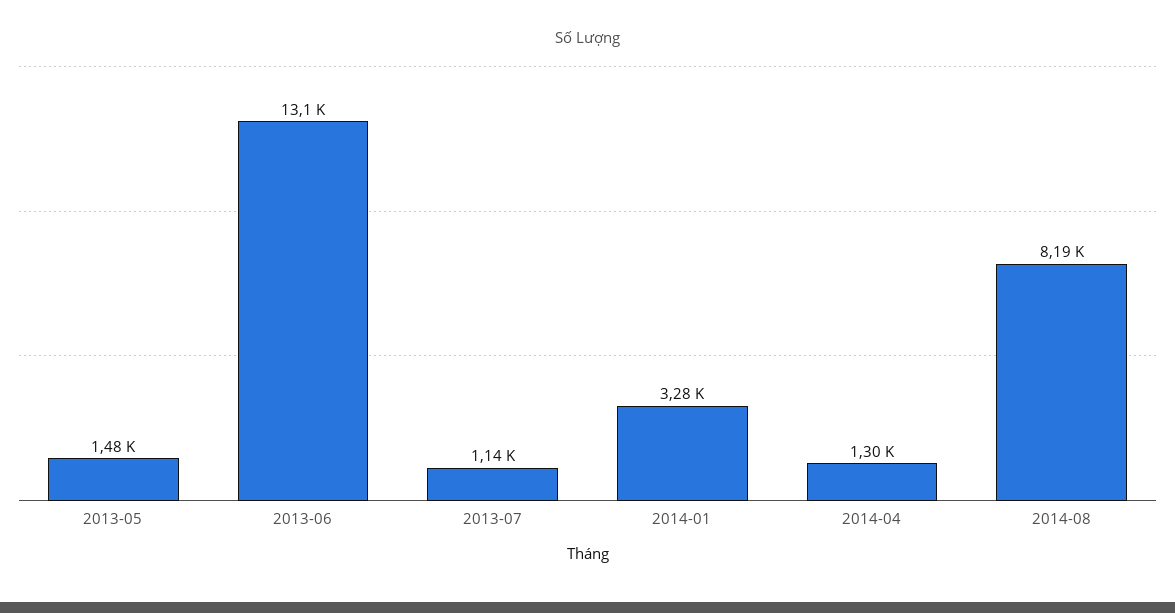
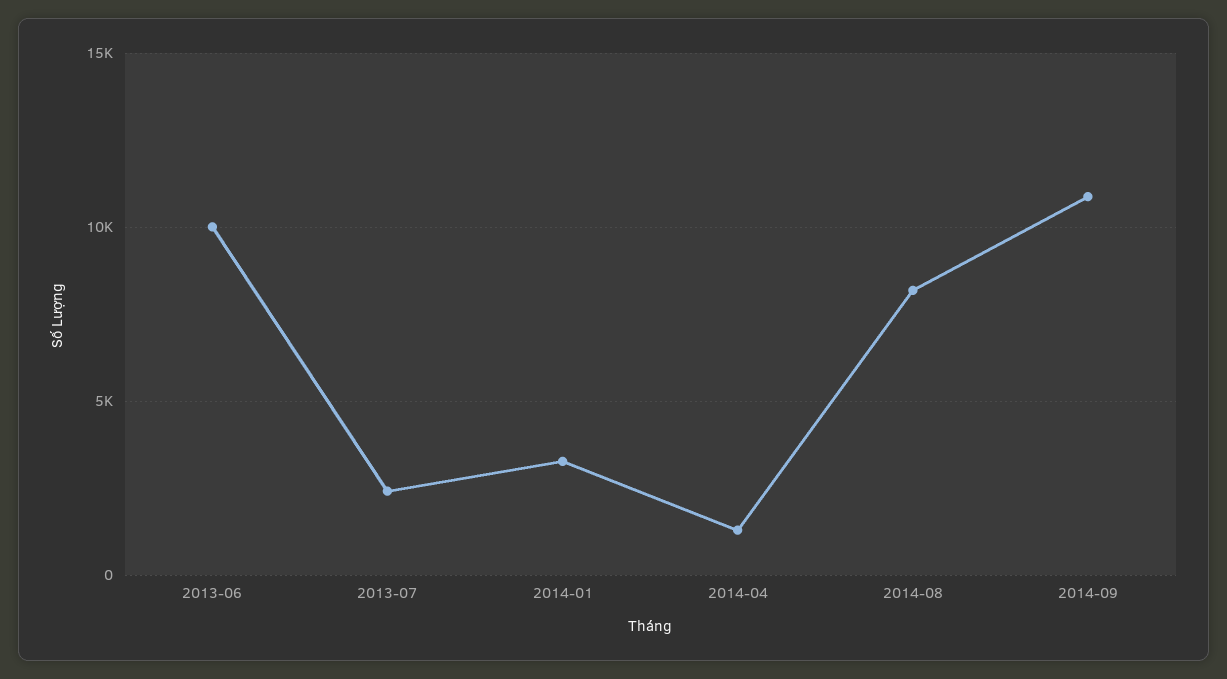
2013-05: 1480 -> none
2013-06: 13100 -> 10000
2013-07: 1140 -> 2500
2014-09: none -> 11000

